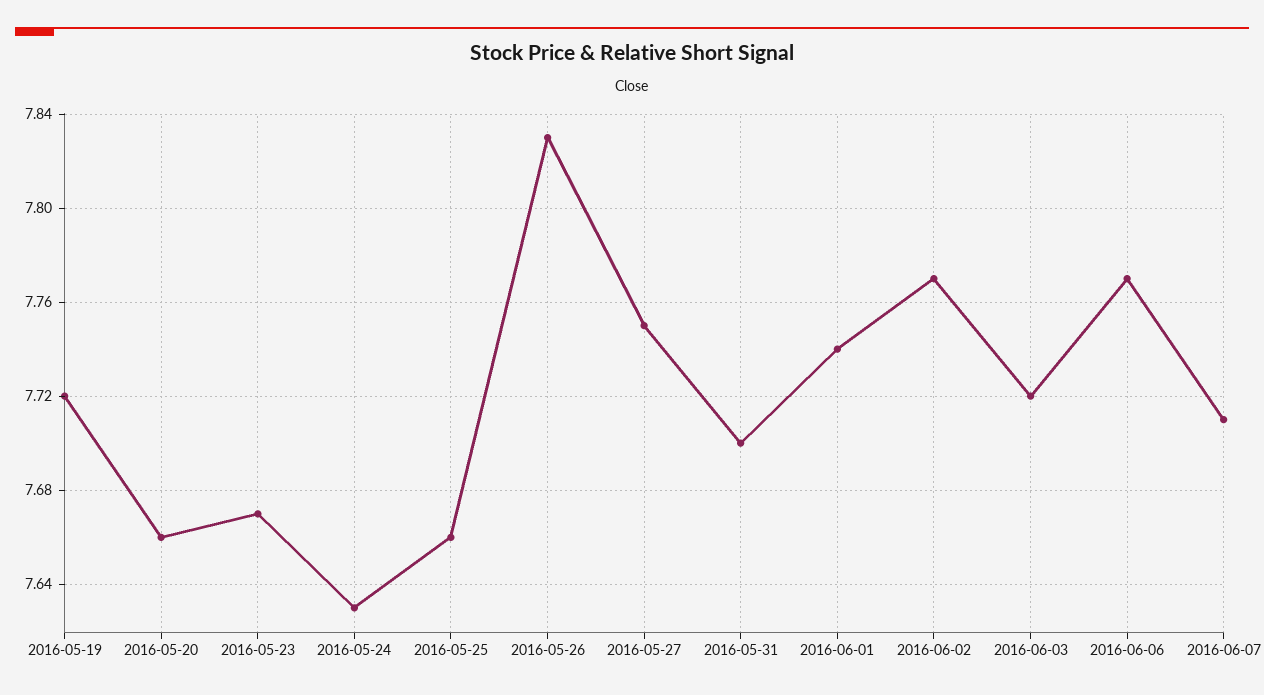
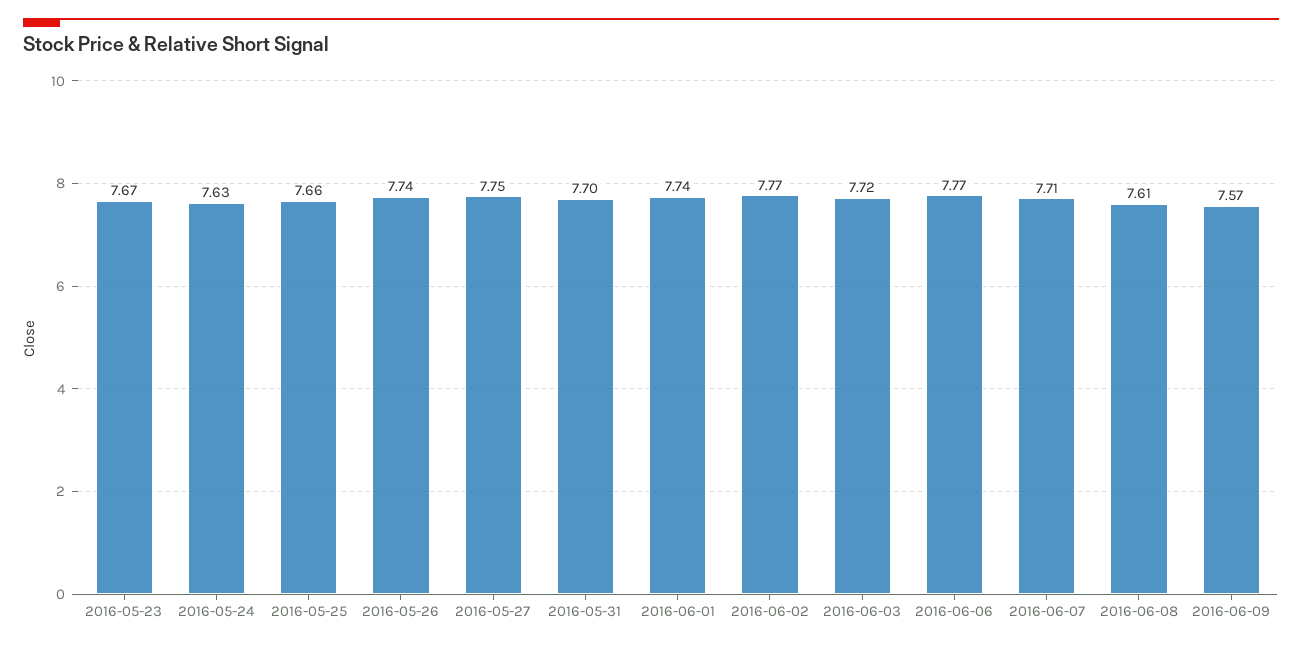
2016-05-19: 7.72 -> none
2016-05-20: 7.66 -> none
2016-05-26: 7.83 -> 7.74
2016-06-08: none -> 7.61
2016-06-09: none -> 7.57

